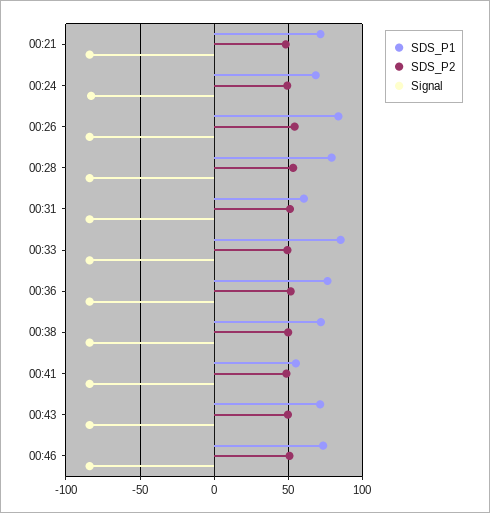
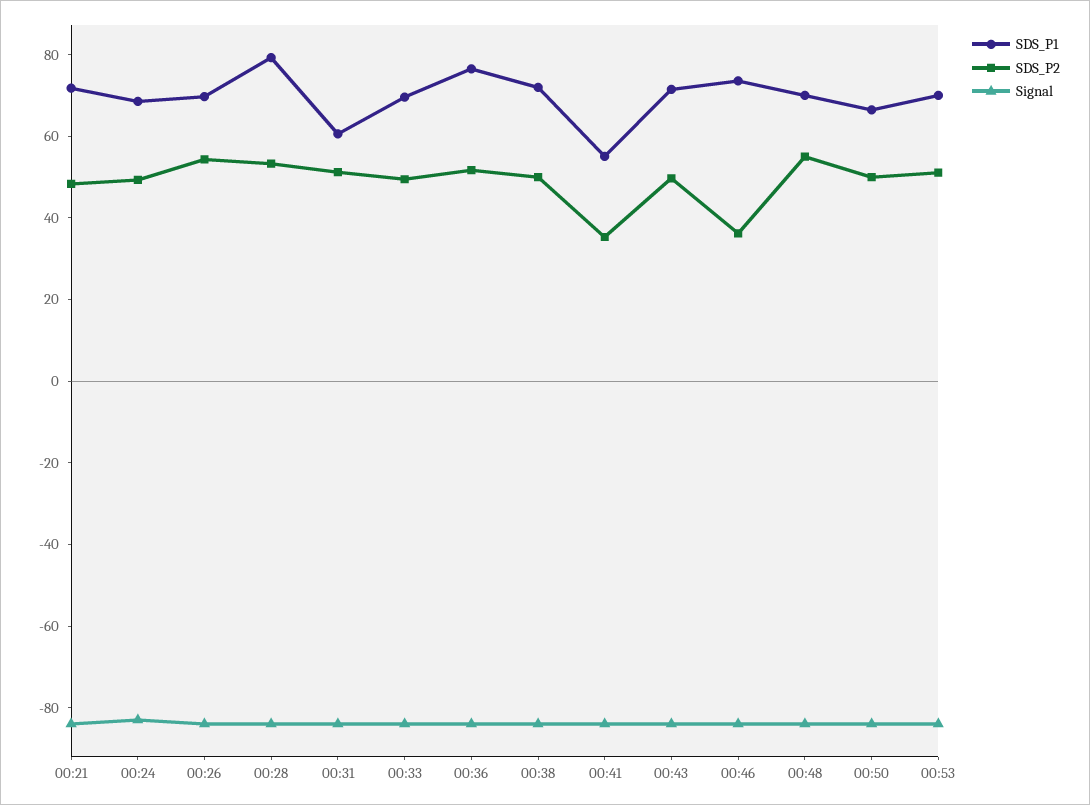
SDS_P1, 00:26: 85 -> 70
SDS_P1, 00:33: 85 -> 70
SDS_P2, 00:41: 50 -> 35
SDS_P2, 00:46: 50 -> 35
SDS_P1, 00:48: none -> 70
SDS_P2, 00:48: none -> 55
Signal, 00:48: none -> -85
SDS_P1, 00:50: none -> 65
SDS_P2, 00:50: none -> 50
Signal, 00:50: none -> -85
SDS_P1, 00:53: none -> 70
SDS_P2, 00:53: none -> 50
Signal, 00:53: none -> -85

